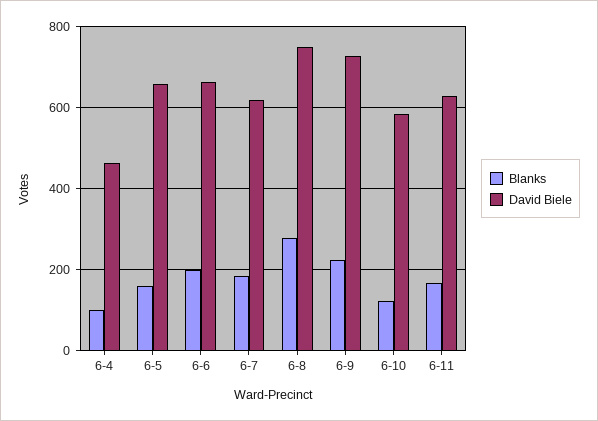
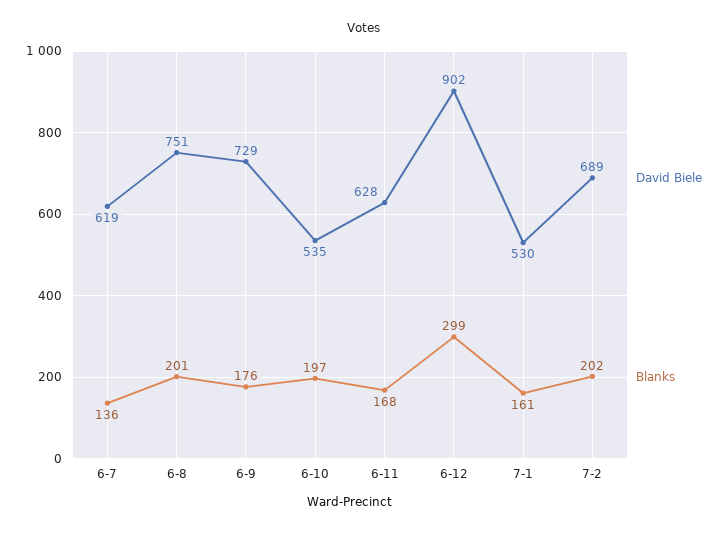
Blanks, 6-4: 100 -> none
David Biele, 6-4: 460 -> none
Blanks, 6-5: 160 -> none
David Biele, 6-5: 660 -> none
Blanks, 6-6: 200 -> none
David Biele, 6-6: 660 -> none
Blanks, 6-7: 180 -> 136
Blanks, 6-8: 280 -> 201
Blanks, 6-9: 220 -> 176
Blanks, 6-10: 120 -> 197
David Biele, 6-10: 580 -> 535
David Biele, 6-12: none -> 902
Blanks, 6-12: none -> 299
David Biele, 7-1: none -> 530
Blanks, 7-1: none -> 161
David Biele, 7-2: none -> 689
Blanks, 7-2: none -> 202

